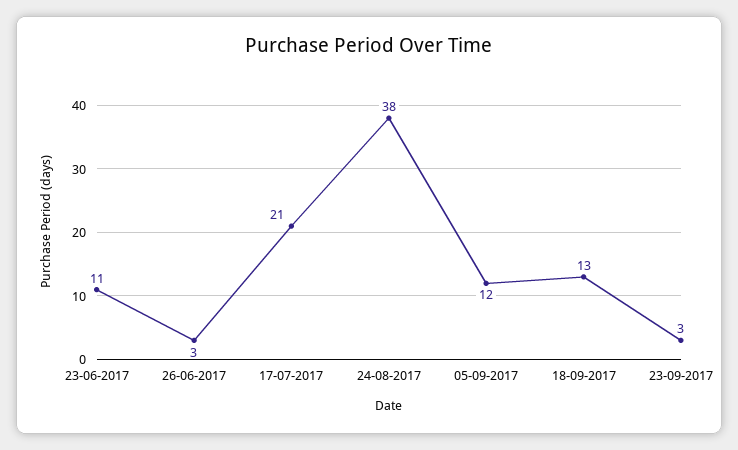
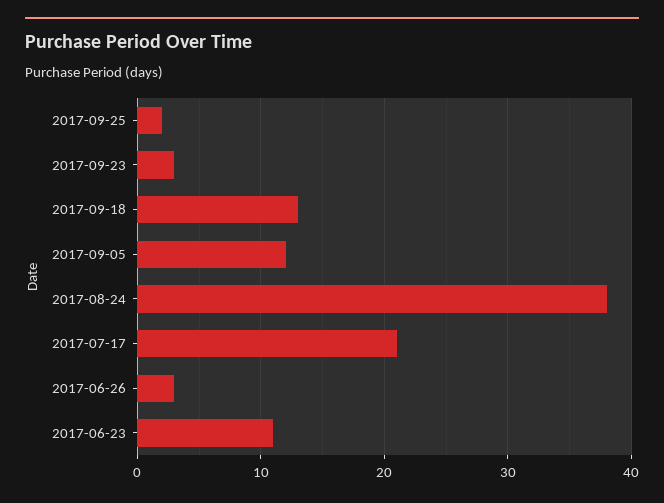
2017-09-25: none -> 2

